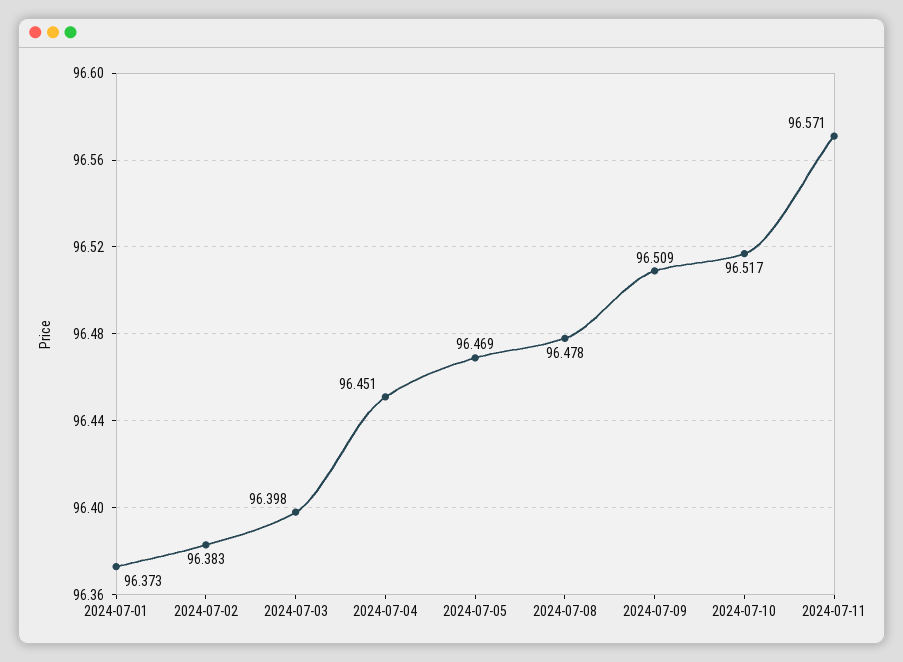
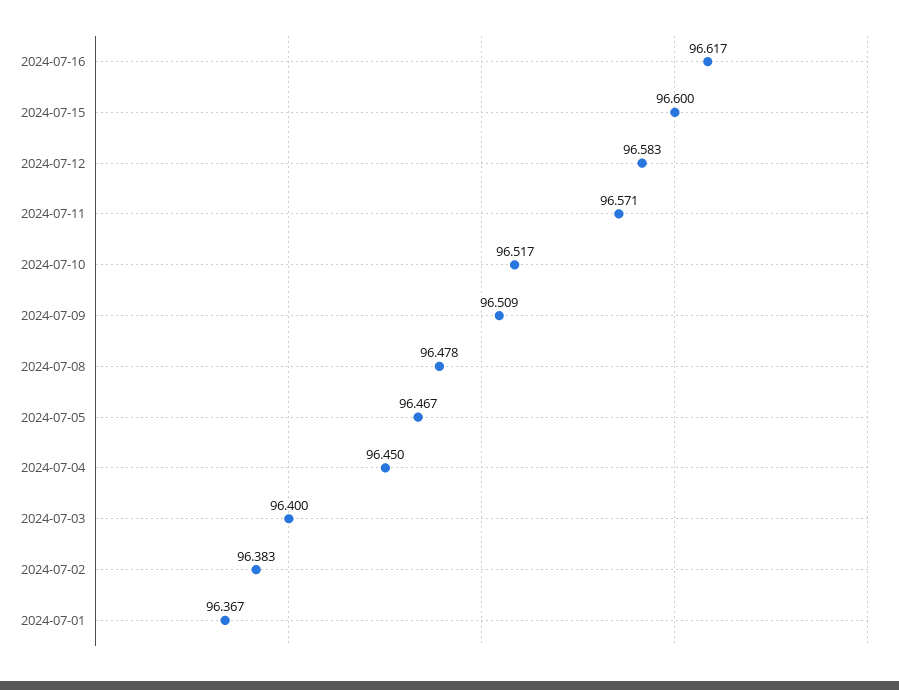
2024-07-01: 96.373 -> 96.367
2024-07-03: 96.398 -> 96.4
2024-07-04: 96.451 -> 96.45
2024-07-05: 96.469 -> 96.467
2024-07-16: none -> 96.617
2024-07-15: none -> 96.6
2024-07-12: none -> 96.583

